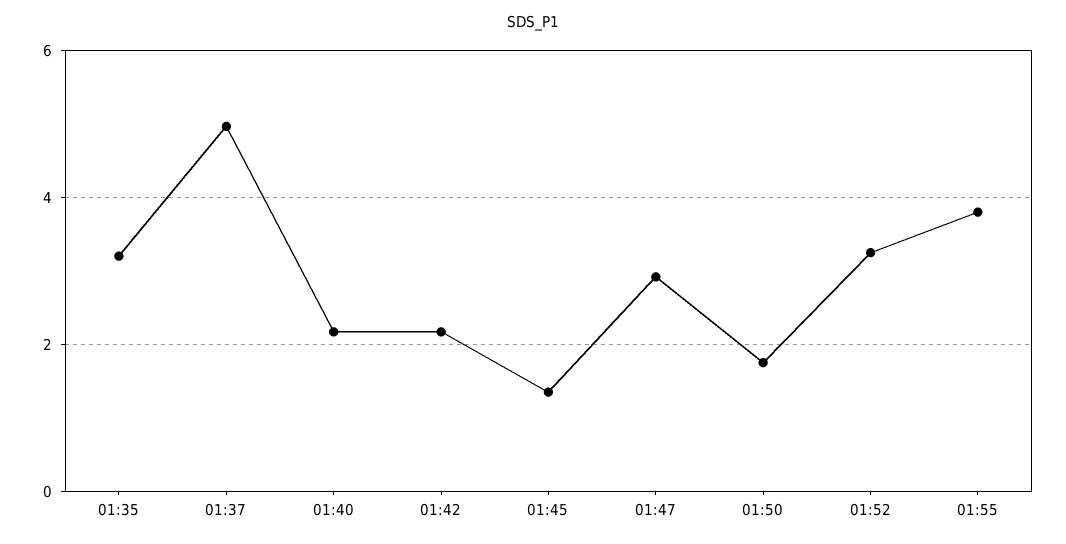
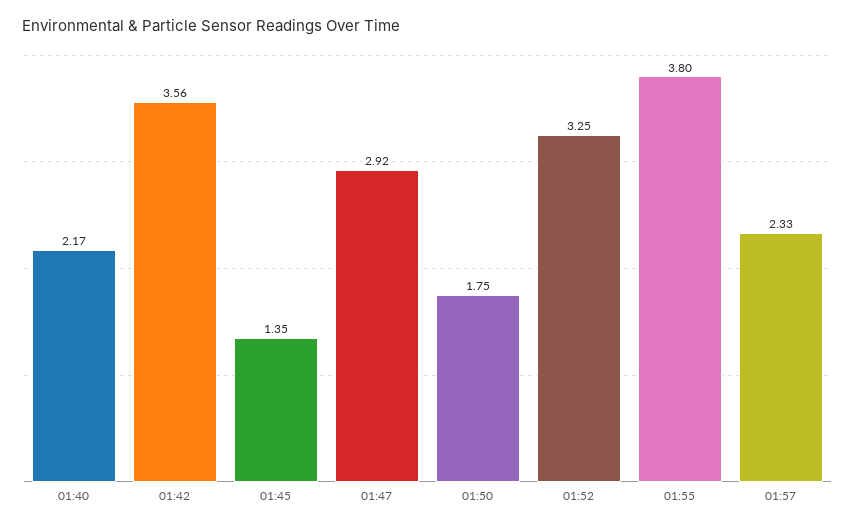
01:35: 3.2 -> none
01:37: 5 -> none
01:42: 2.2 -> 3.56
01:57: none -> 2.33

